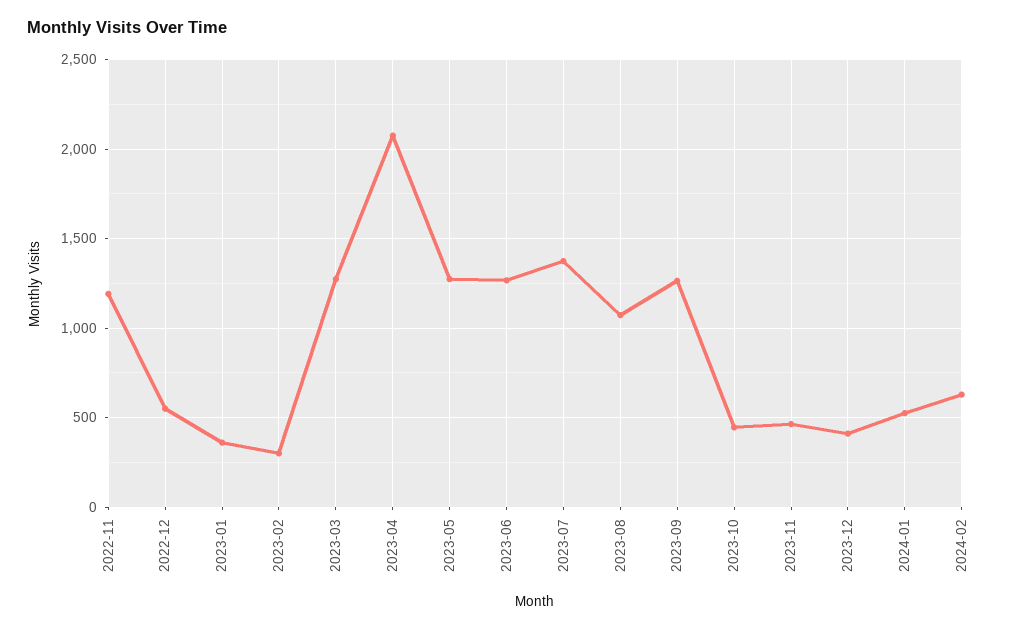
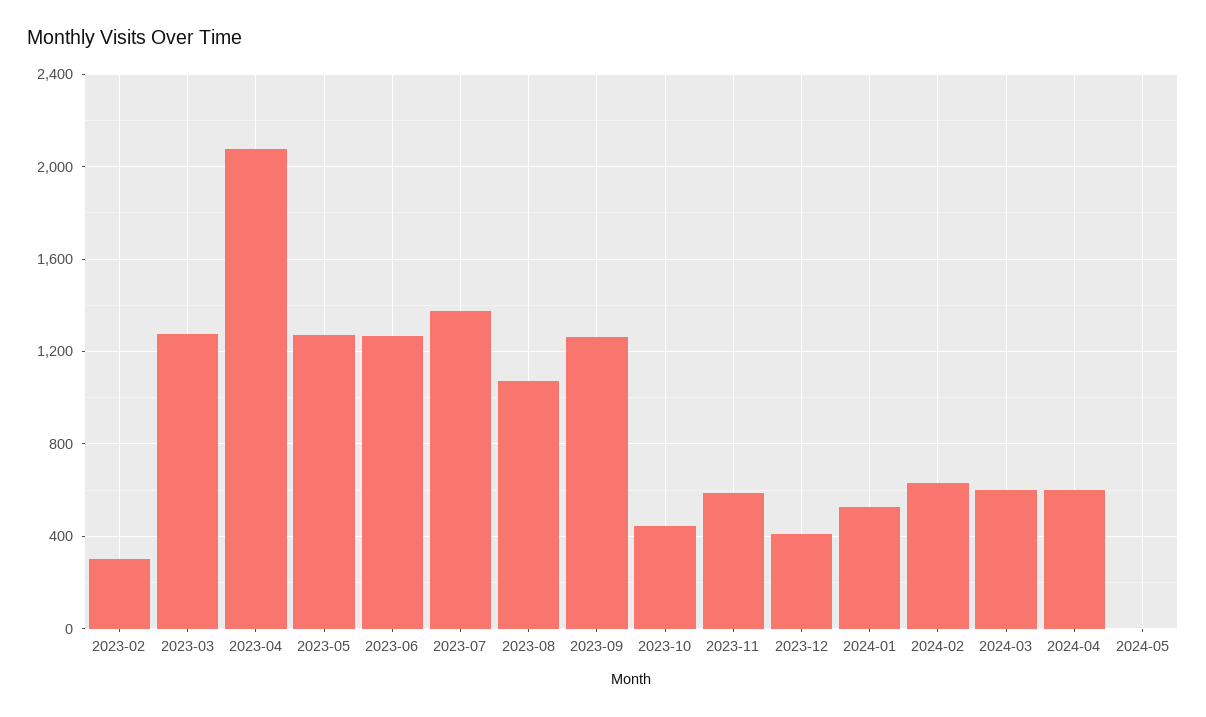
2022-11: 1200 -> none
2022-12: 550 -> none
2023-01: 350 -> none
2023-11: 450 -> 600
2024-03: none -> 600
2024-04: none -> 600
2024-05: none -> 0

